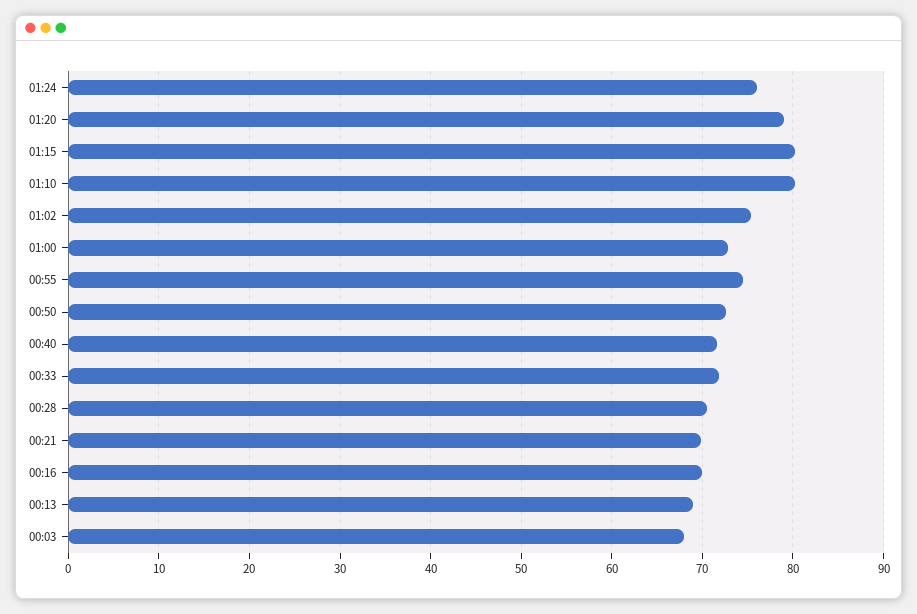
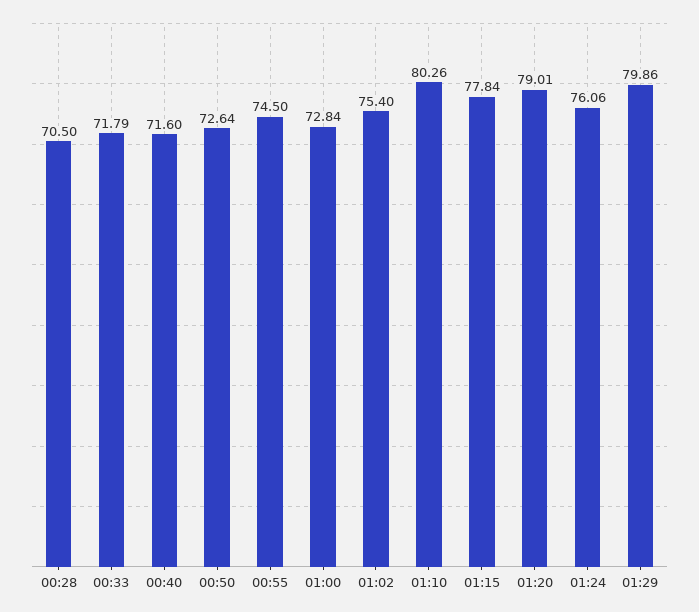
01:15: 80 -> 77.84
00:21: 70 -> none
00:16: 70 -> none
00:13: 69 -> none
00:03: 68 -> none
01:29: none -> 79.86

